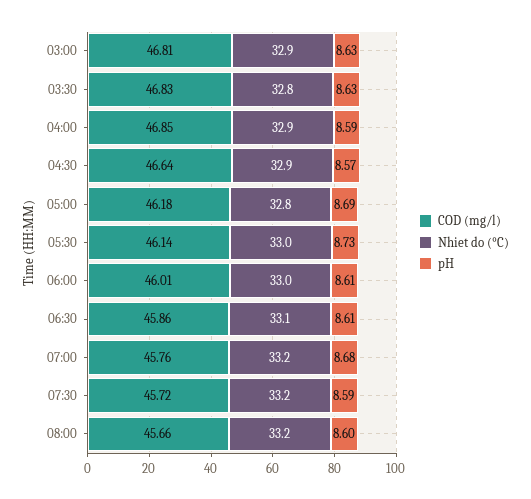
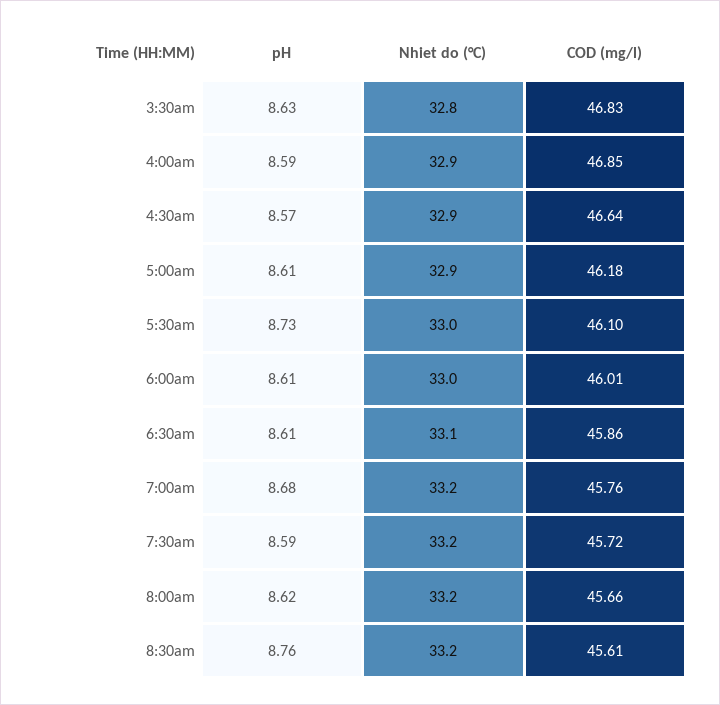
COD (mg/l), 03:00: 46.81 -> none
Nhiet do (°C), 03:00: 32.9 -> none
pH, 03:00: 8.63 -> none
Nhiet do (°C), 05:00: 32.8 -> 32.9
pH, 05:00: 8.69 -> 8.61
COD (mg/l), 05:30: 46.14 -> 46.1
pH, 08:00: 8.6 -> 8.62
pH, 8:30am: none -> 8.76
Nhiet do (°C), 8:30am: none -> 33.2
COD (mg/l), 8:30am: none -> 45.61

